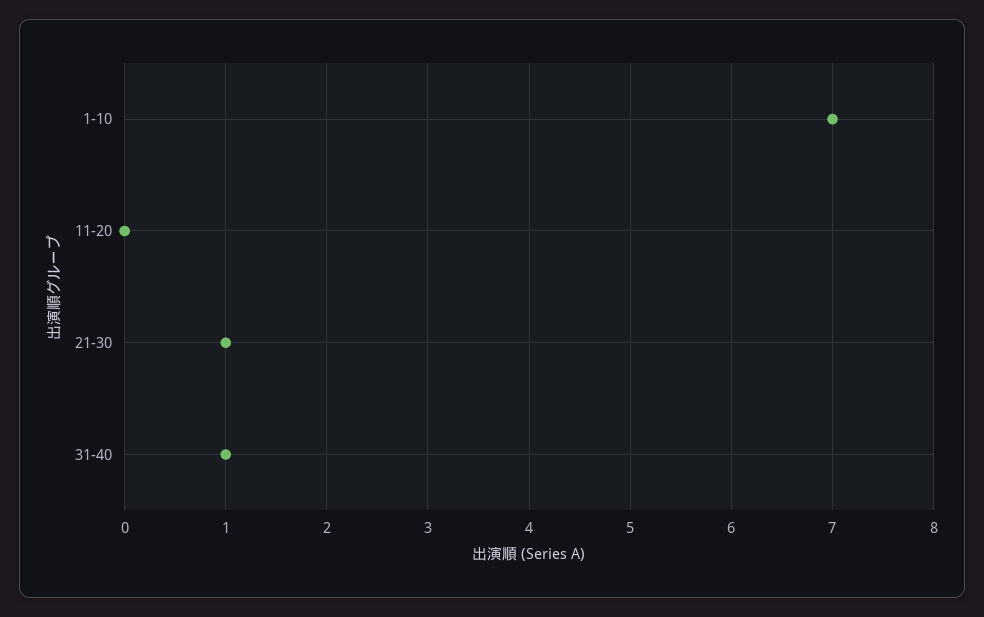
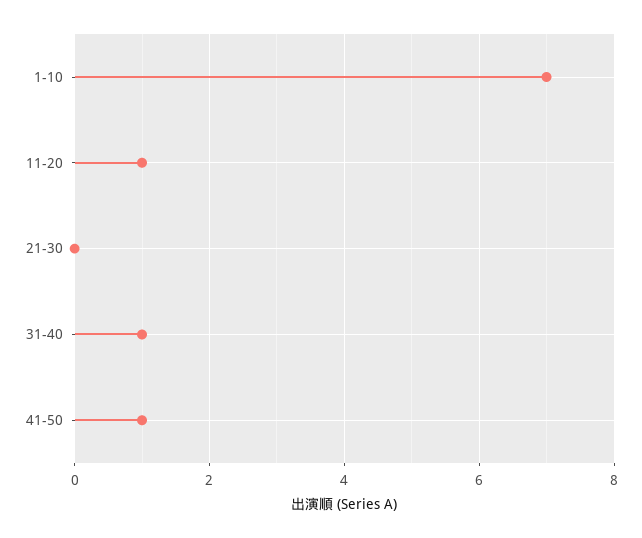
11-20: 0 -> 1
21-30: 1 -> 0
41-50: none -> 1

